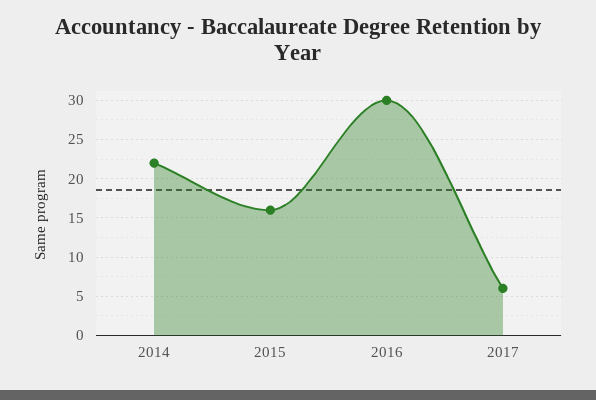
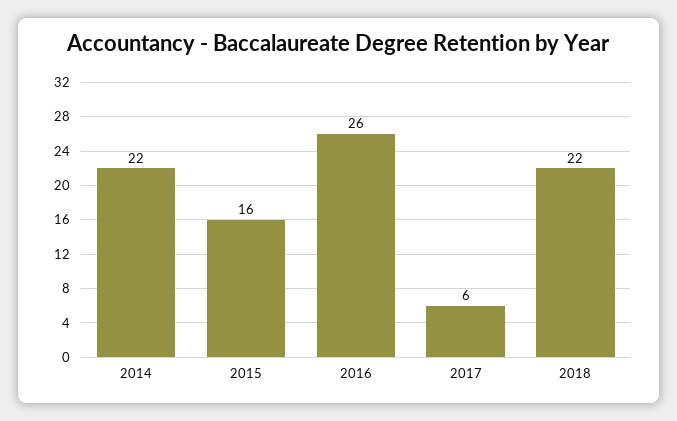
2016: 30 -> 26
2018: none -> 22

